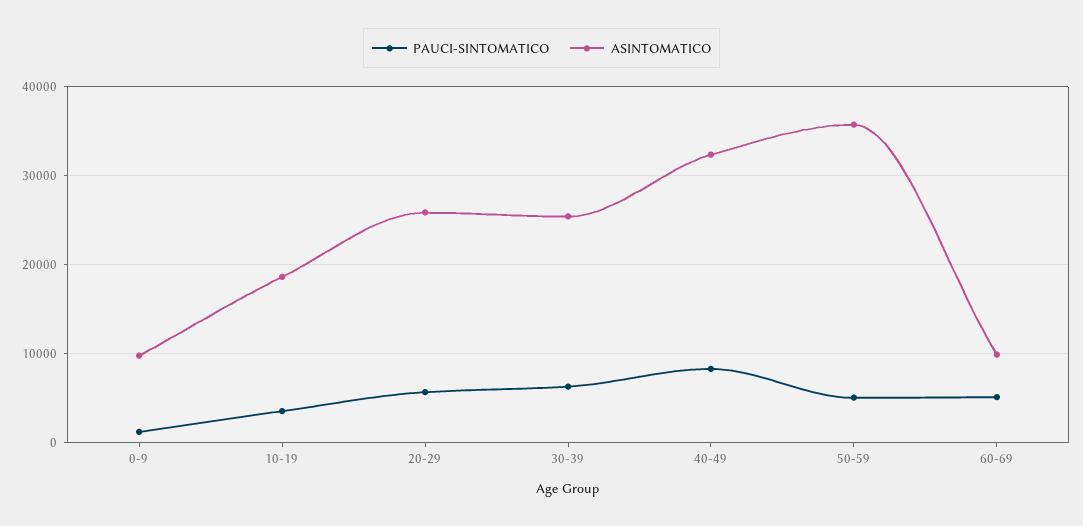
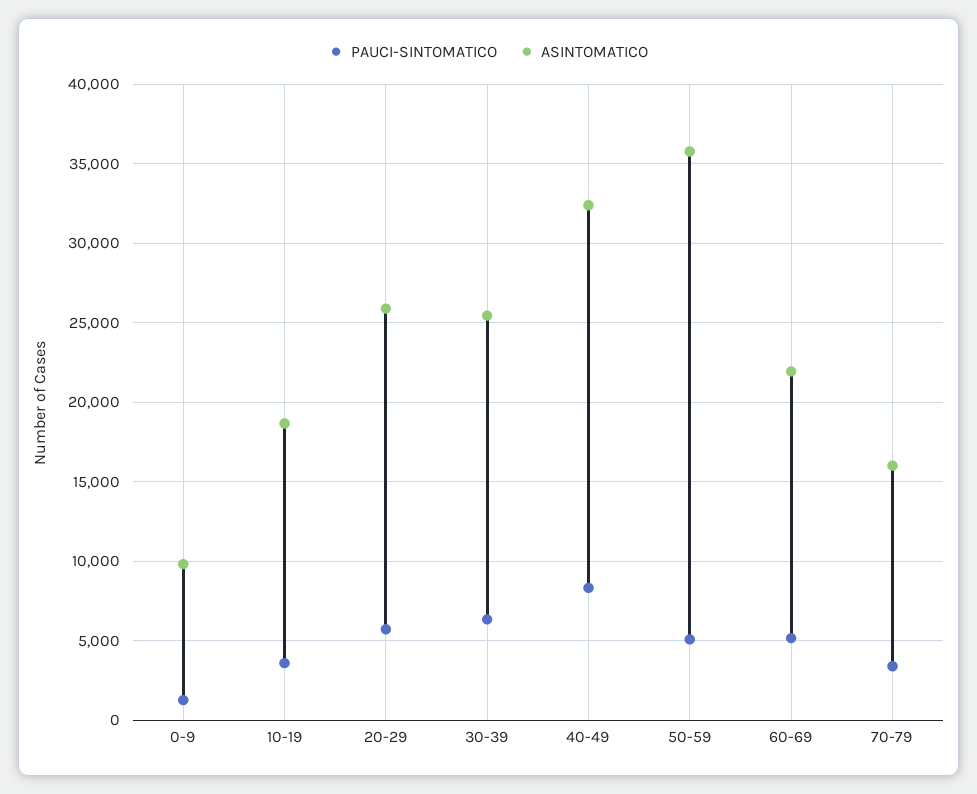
ASINTOMATICO, 60-69: 10000 -> 22000
PAUCI-SINTOMATICO, 70-79: none -> 3500
ASINTOMATICO, 70-79: none -> 16000

